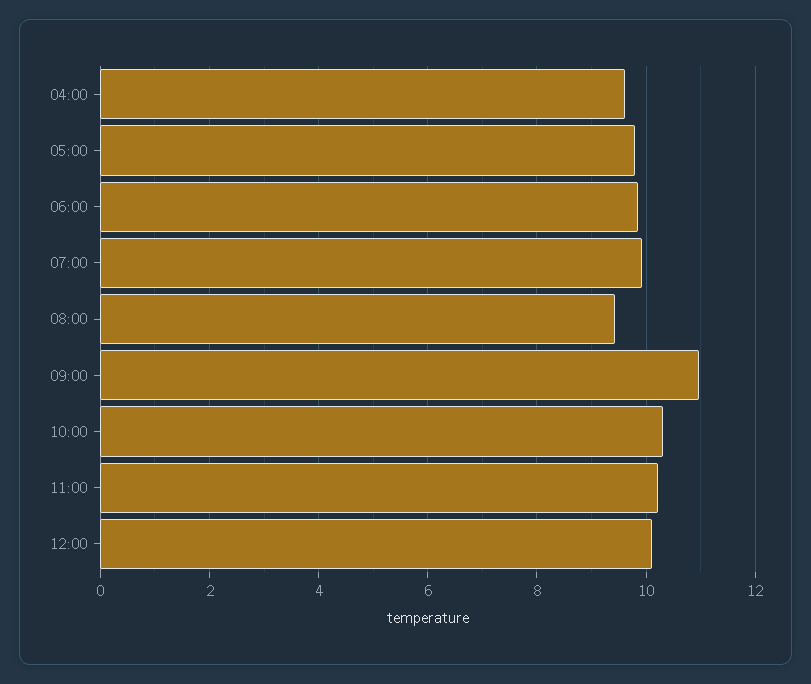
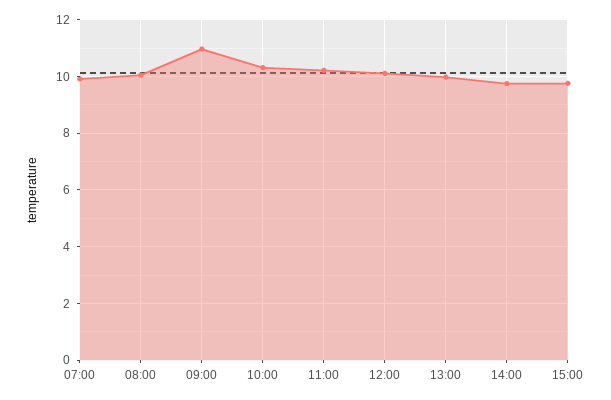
04:00: 9.6 -> none
05:00: 9.8 -> none
06:00: 9.8 -> none
08:00: 9.4 -> 10
13:00: none -> 10
14:00: none -> 9.75
15:00: none -> 9.75

